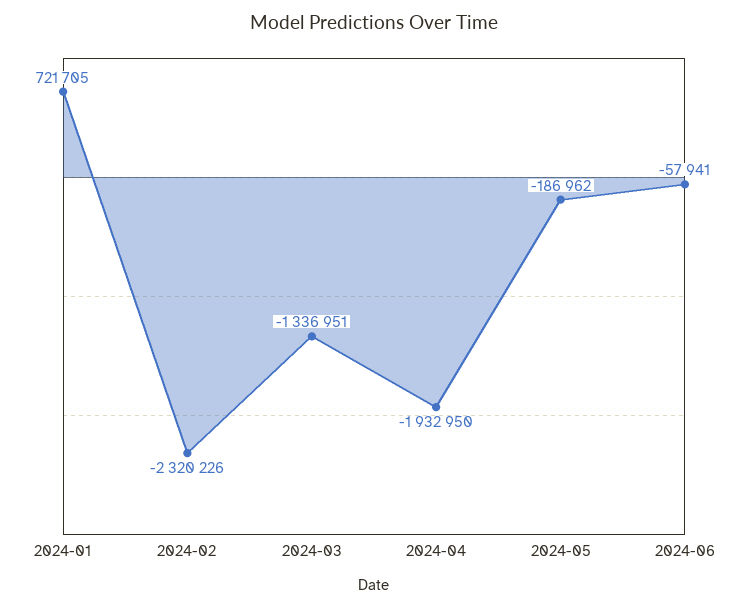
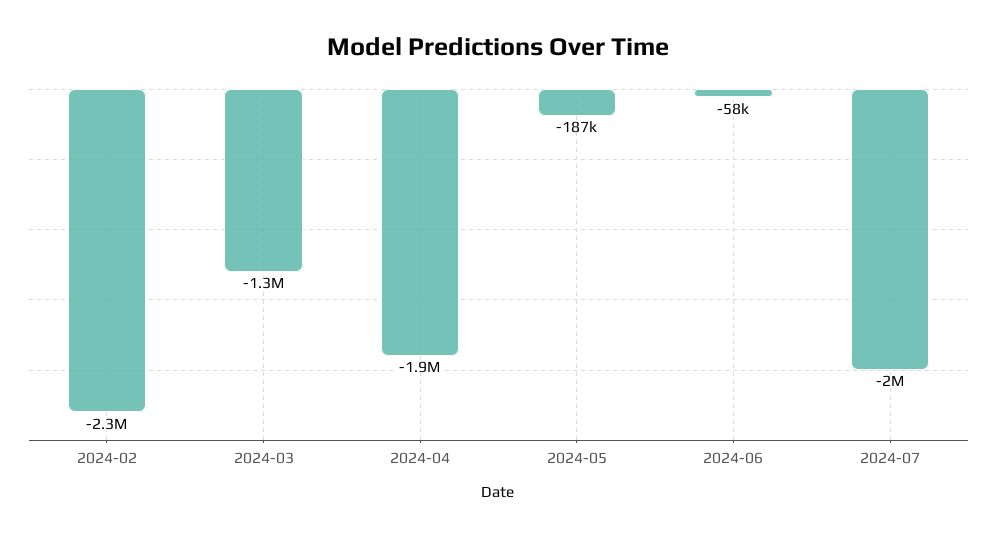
2024-01: 721705 -> none
2024-07: none -> -2000000

